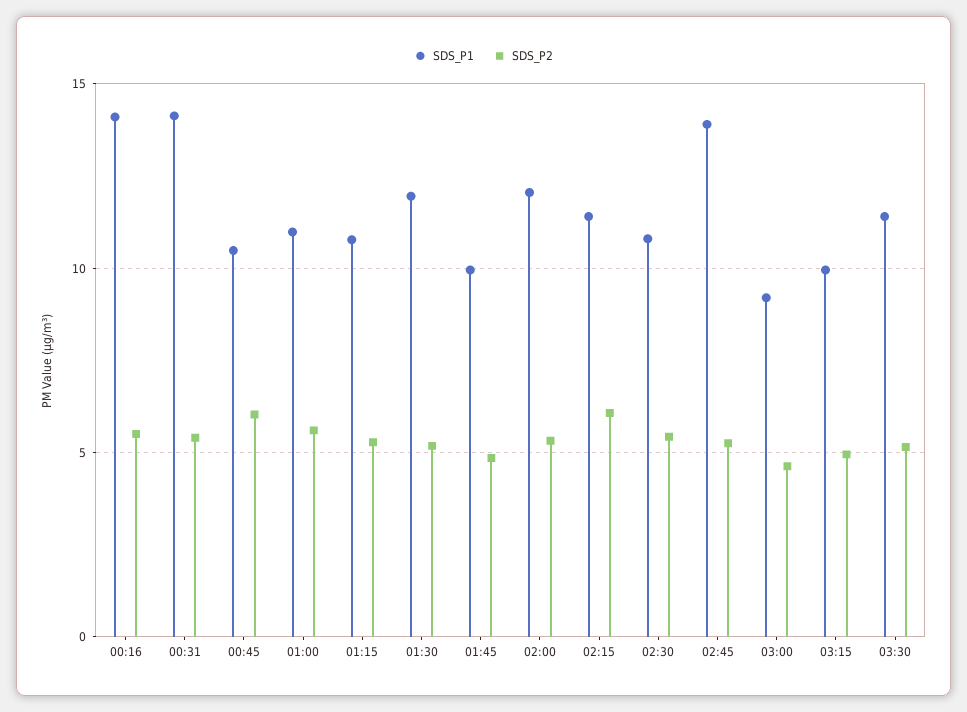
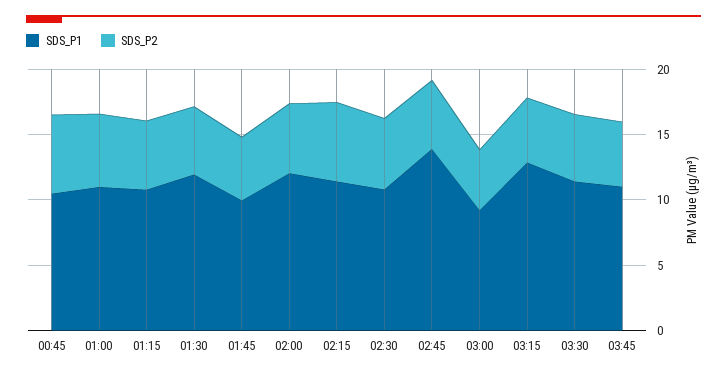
SDS_P1, 00:16: 14 -> none
SDS_P2, 00:16: 5.5 -> none
SDS_P1, 00:31: 14 -> none
SDS_P2, 00:31: 5.5 -> none
SDS_P1, 03:15: 10 -> 13
SDS_P1, 03:45: none -> 11
SDS_P2, 03:45: none -> 5

